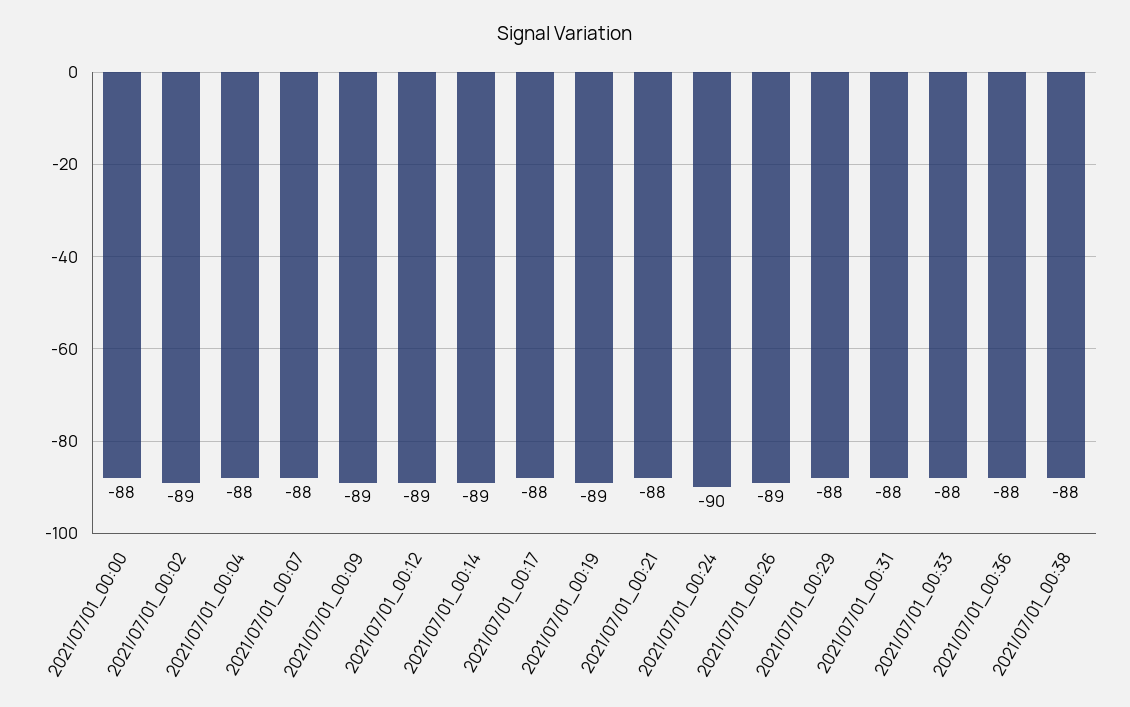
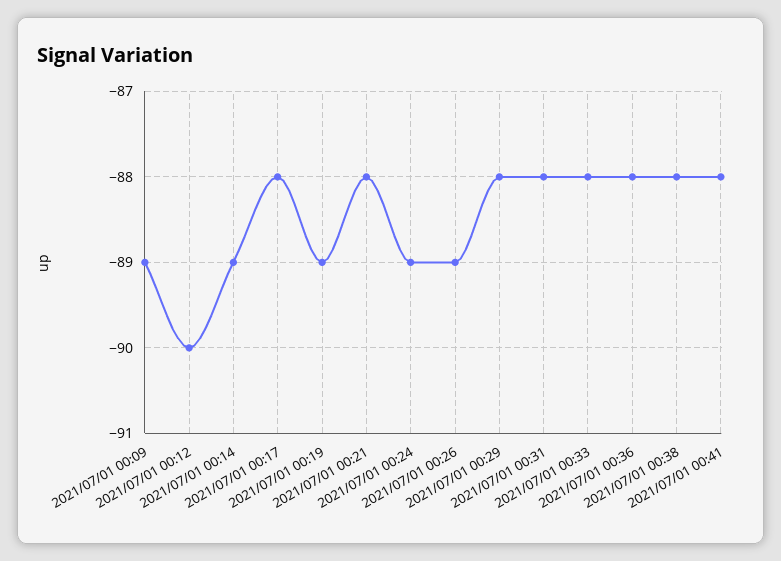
2021/07/01_00:00: -88 -> none
2021/07/01_00:02: -89 -> none
2021/07/01_00:04: -88 -> none
2021/07/01_00:07: -88 -> none
2021/07/01_00:12: -89 -> -90
2021/07/01_00:24: -90 -> -89
2021/07/01 00:41: none -> -88

